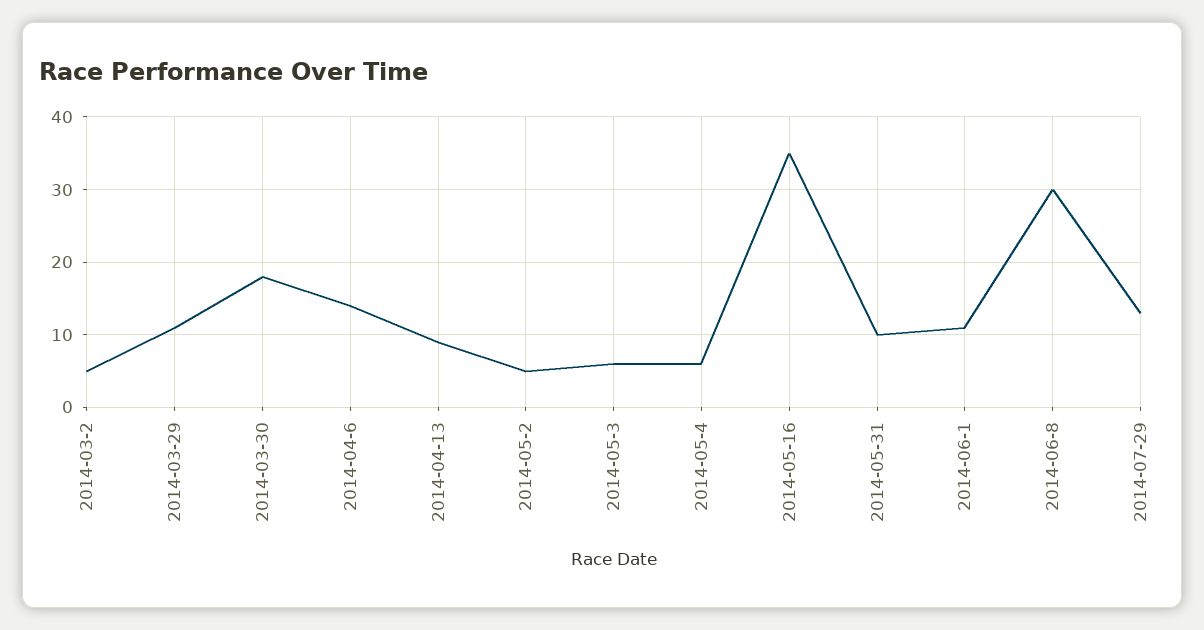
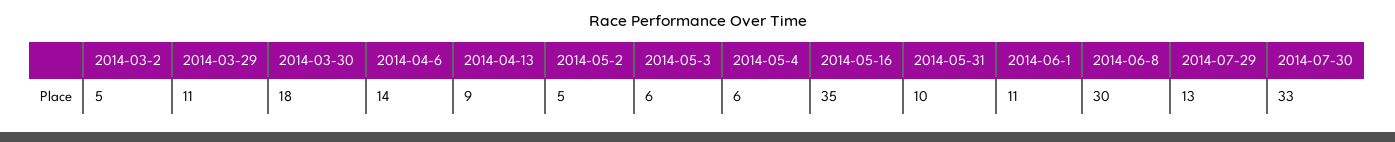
2014-07-30: none -> 33

